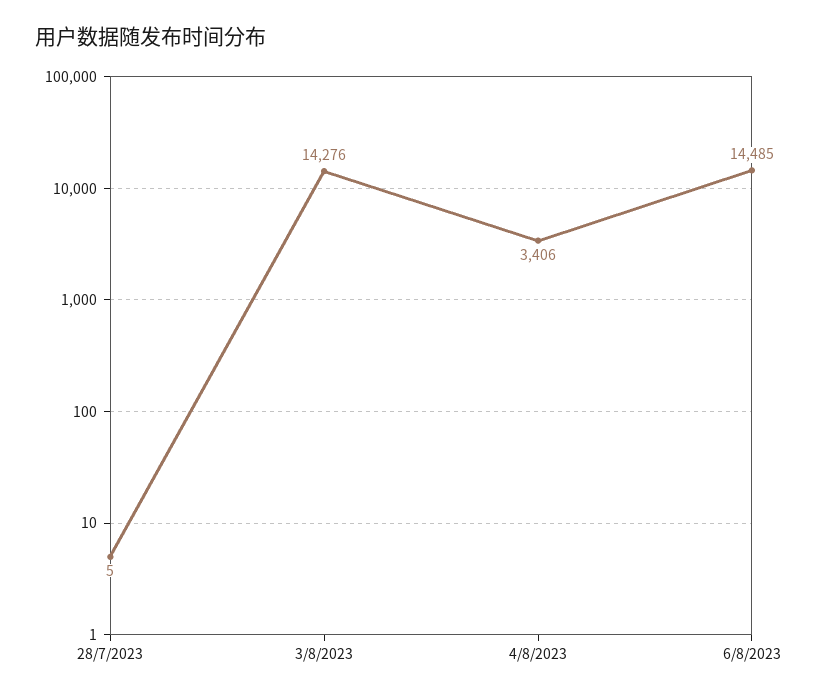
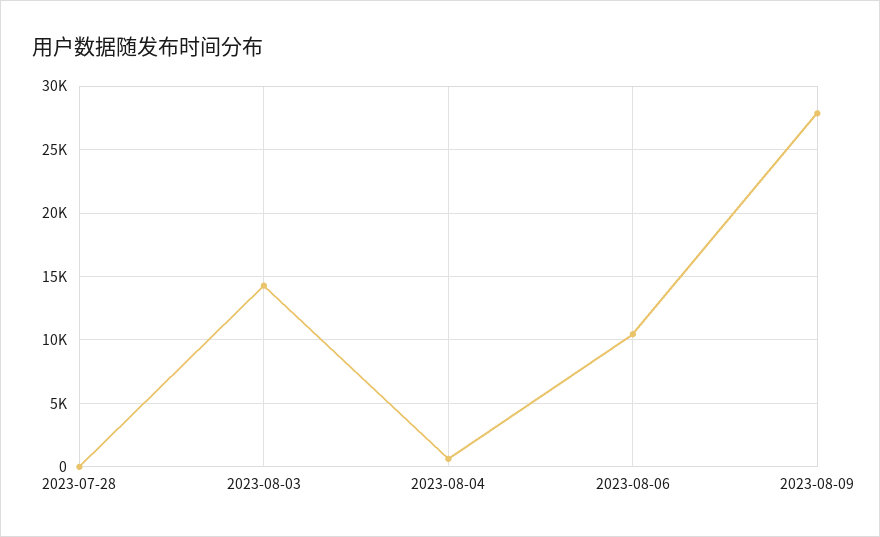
4/8/2023: 3406 -> 500
6/8/2023: 14485 -> 10500
2023-08-09: none -> 28000

